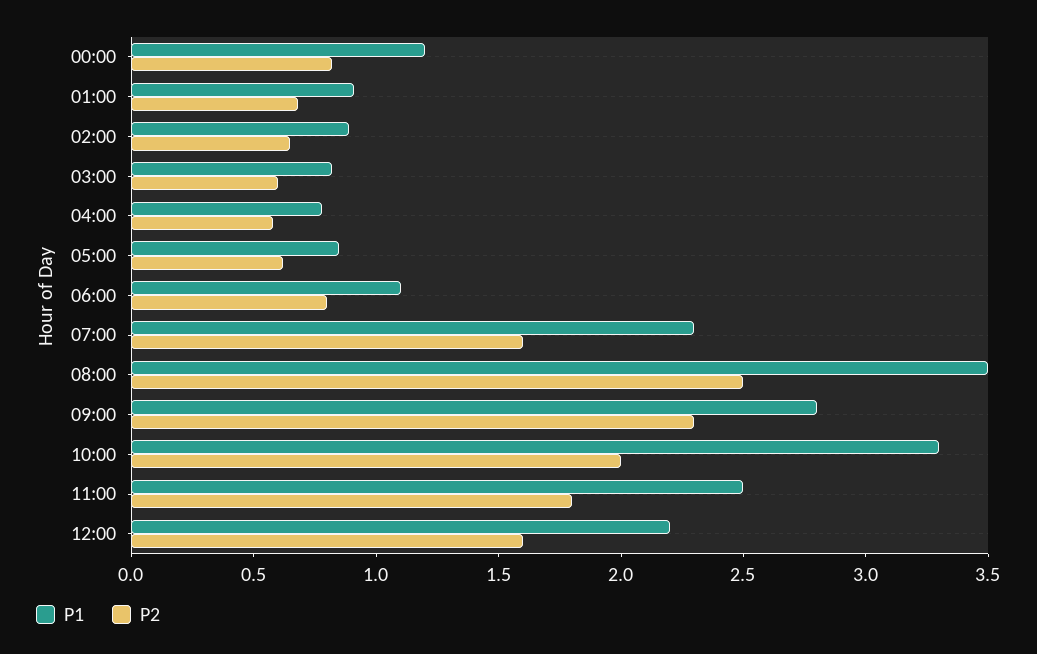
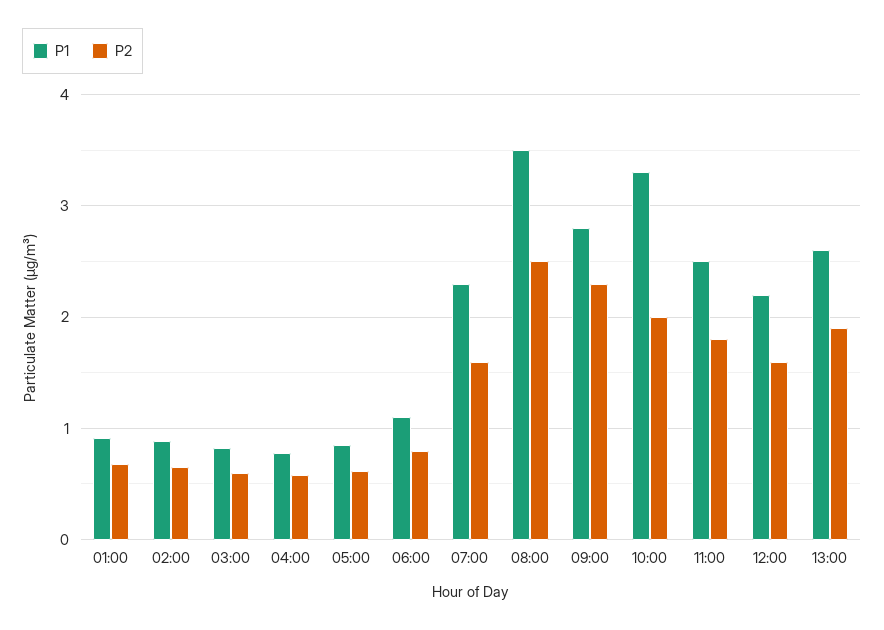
P1, 00:00: 1.2 -> none
P2, 00:00: 0.8 -> none
P1, 13:00: none -> 2.6
P2, 13:00: none -> 1.9

